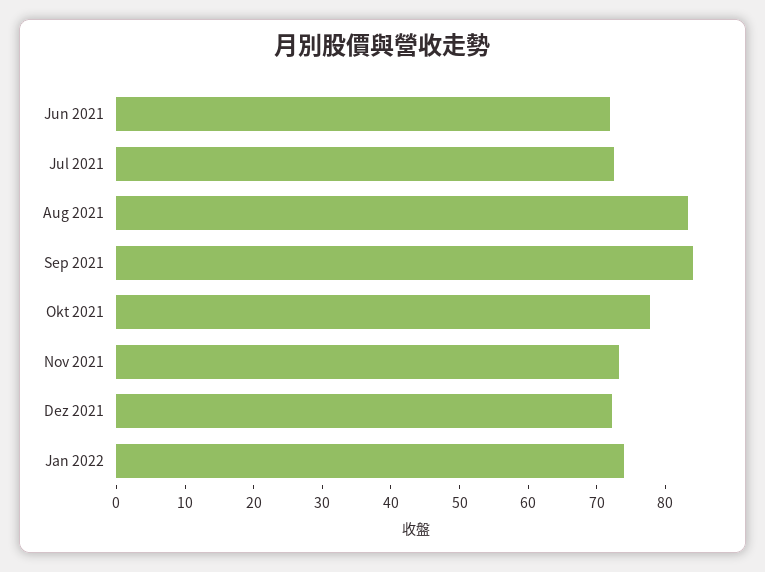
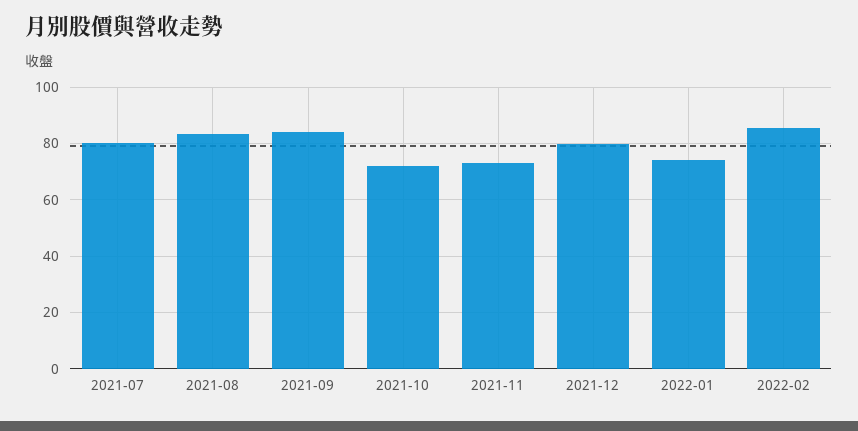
Jun 2021: 72 -> none
Jul 2021: 72 -> 80
Okt 2021: 78 -> 72.5
Dez 2021: 72 -> 80
2022-02: none -> 85

